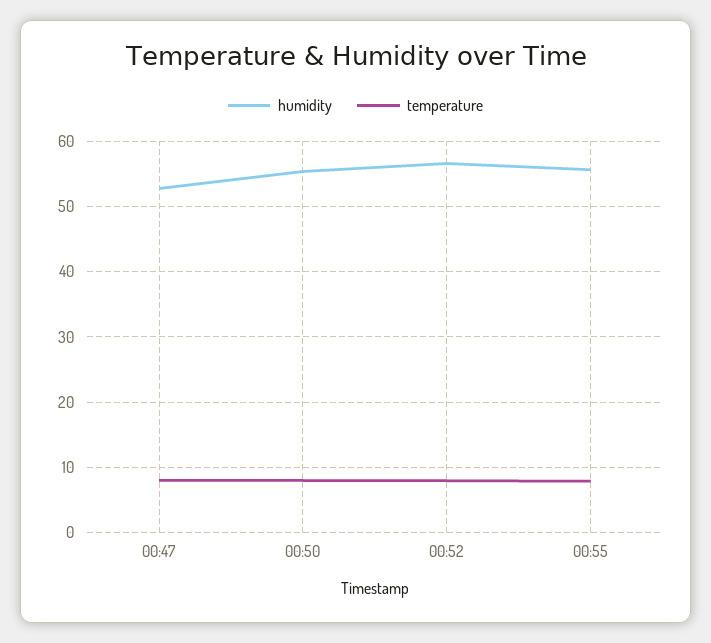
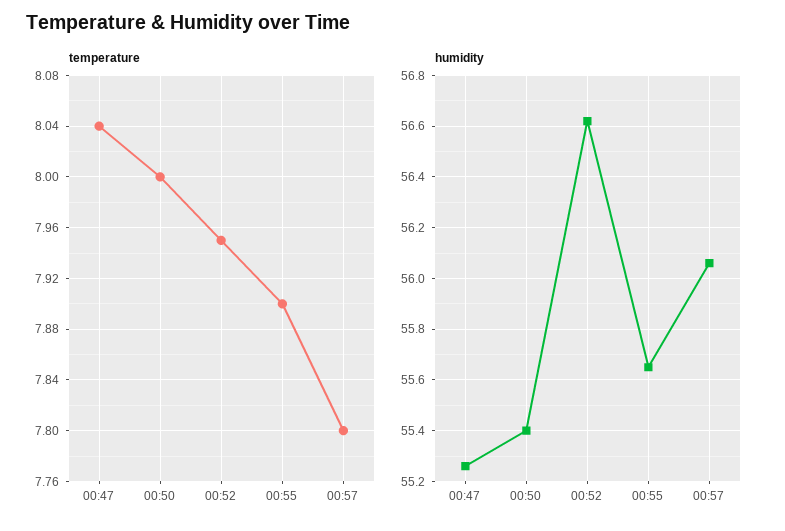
humidity, 00:47: 53 -> 55.25
temperature, 00:57: none -> 7.8
humidity, 00:57: none -> 56.05

